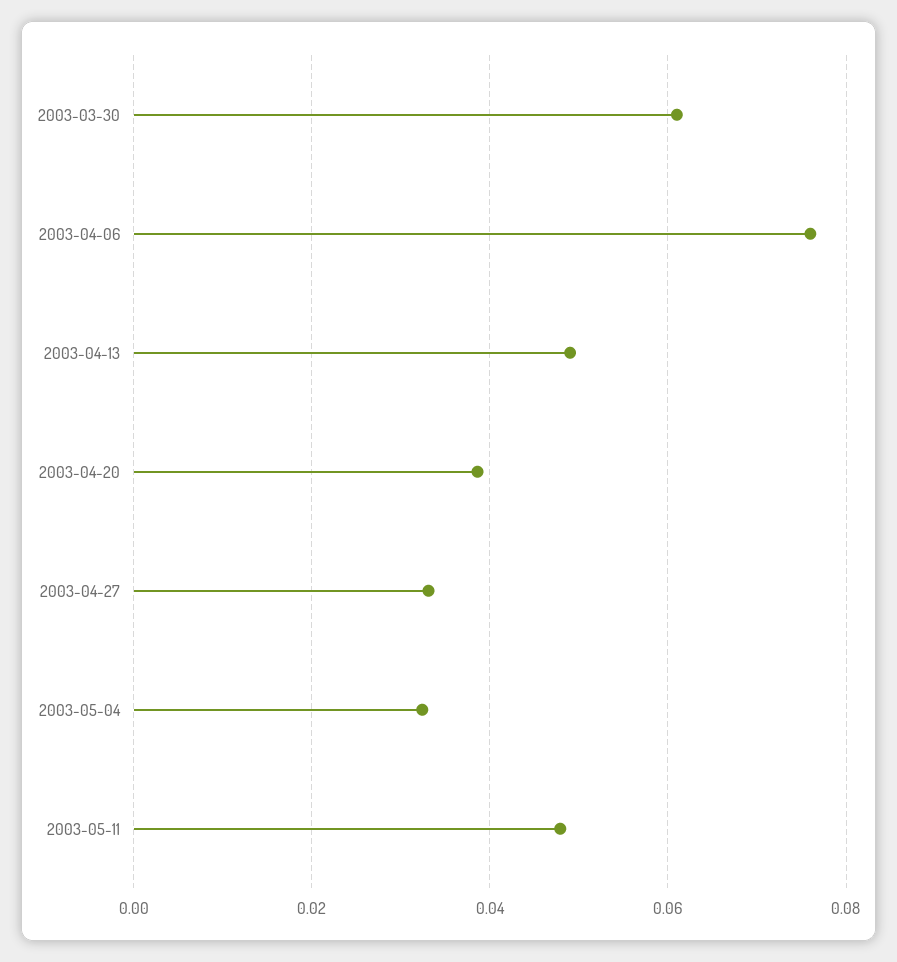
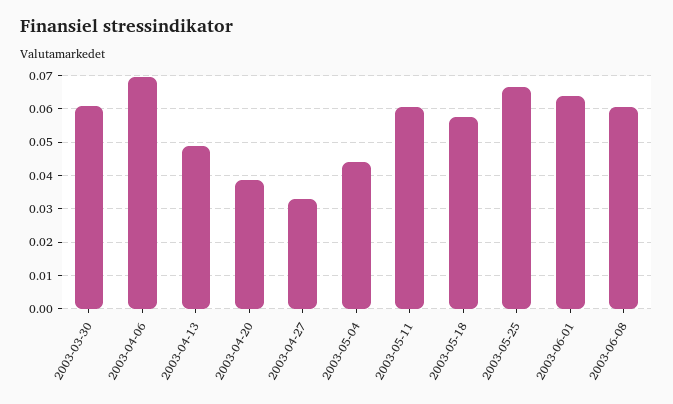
2003-04-06: 0.076 -> 0.07
2003-05-04: 0.032 -> 0.044
2003-05-11: 0.048 -> 0.06
2003-05-18: none -> 0.058
2003-05-25: none -> 0.066
2003-06-01: none -> 0.064
2003-06-08: none -> 0.06

